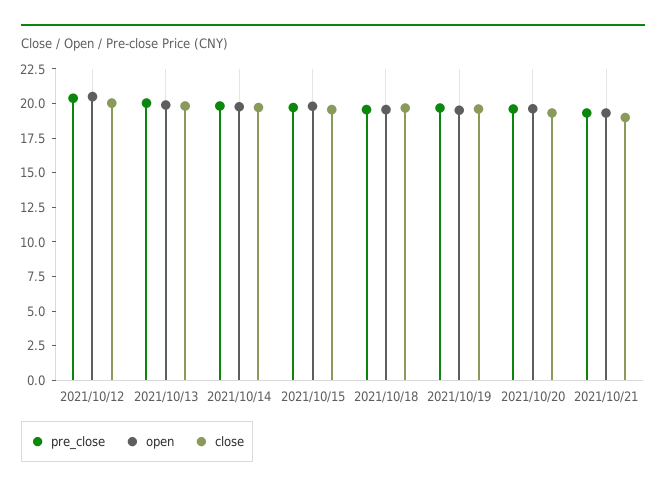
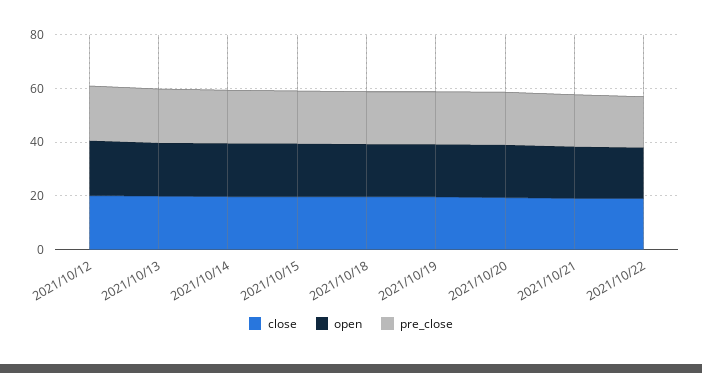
close, 2021/10/22: none -> 20
open, 2021/10/22: none -> 20
pre_close, 2021/10/22: none -> 20

